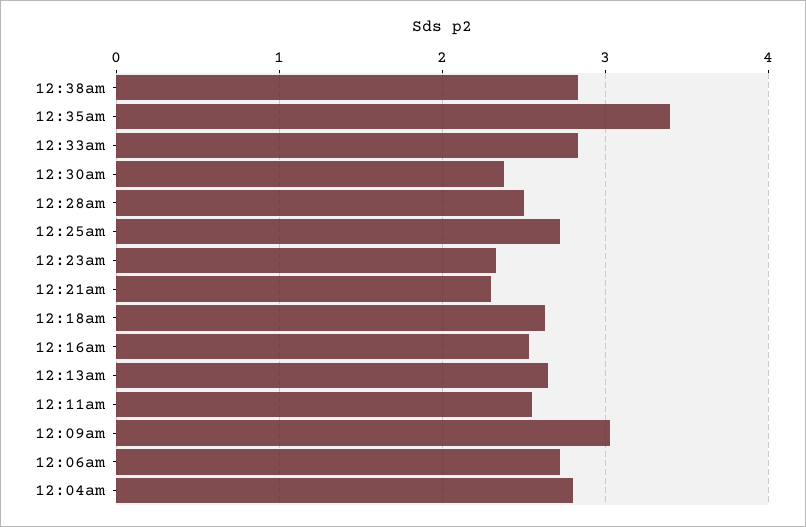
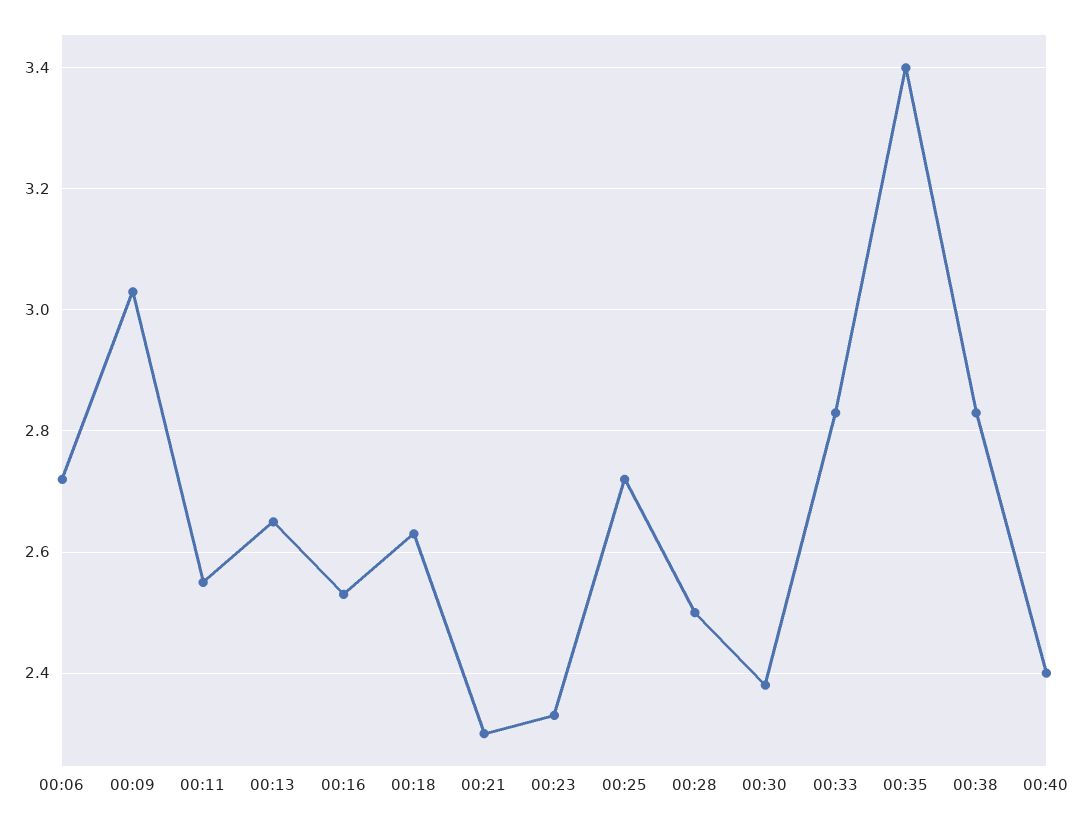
12:04am: 2.8 -> none
00:40: none -> 2.4

